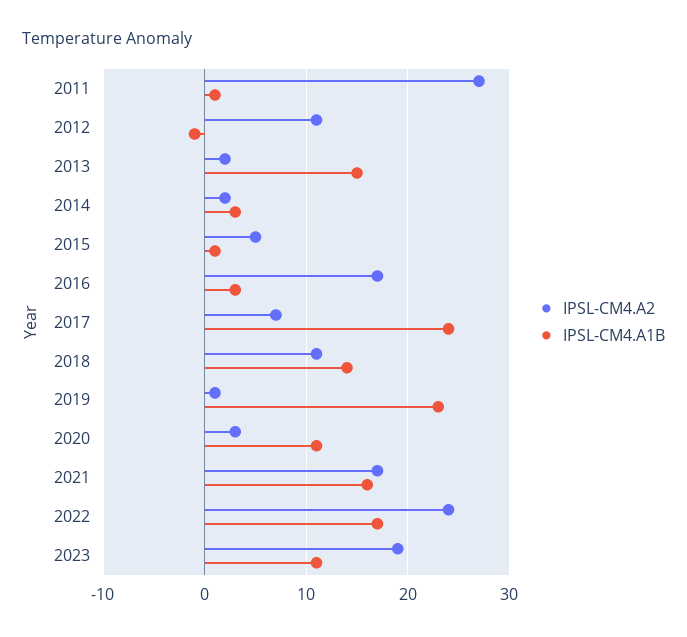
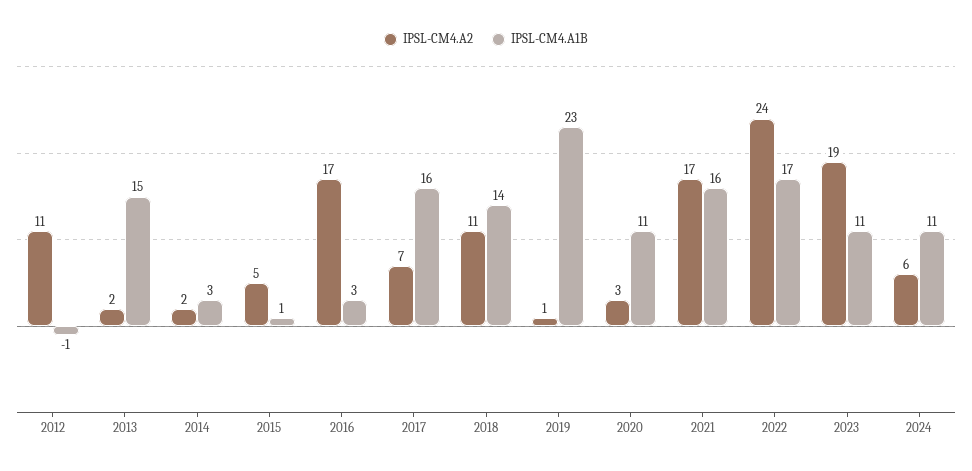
IPSL-CM4.A2, 2011: 27 -> none
IPSL-CM4.A1B, 2011: 1 -> none
IPSL-CM4.A1B, 2017: 24 -> 16
IPSL-CM4.A2, 2024: none -> 6
IPSL-CM4.A1B, 2024: none -> 11

